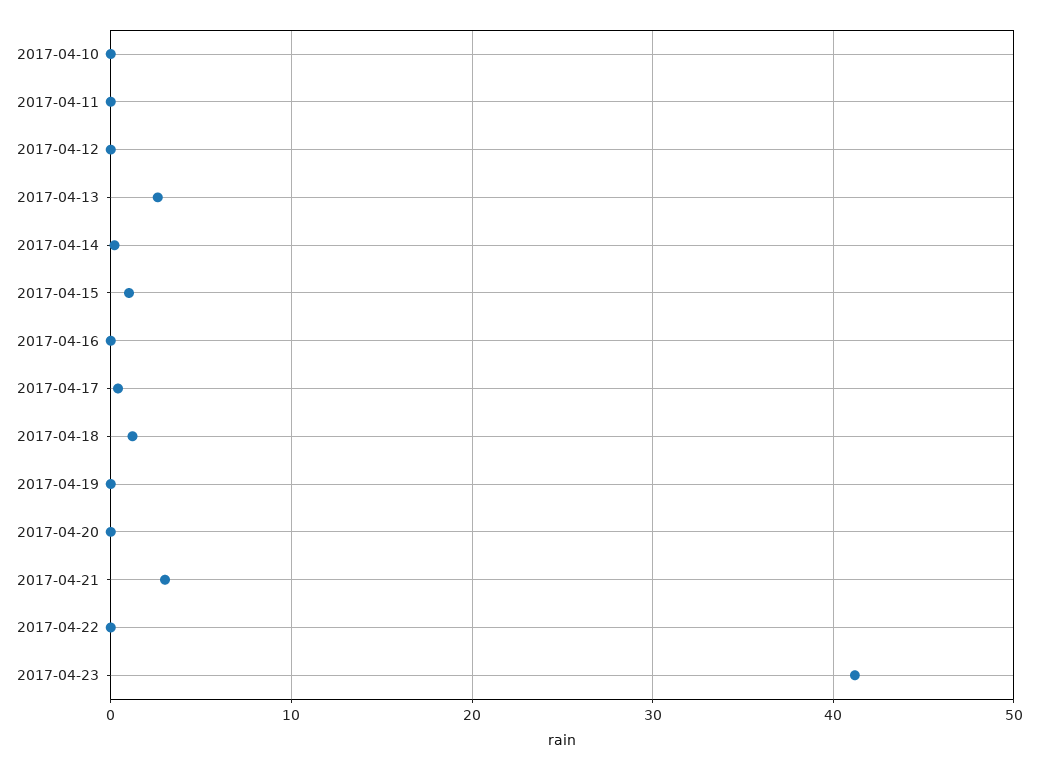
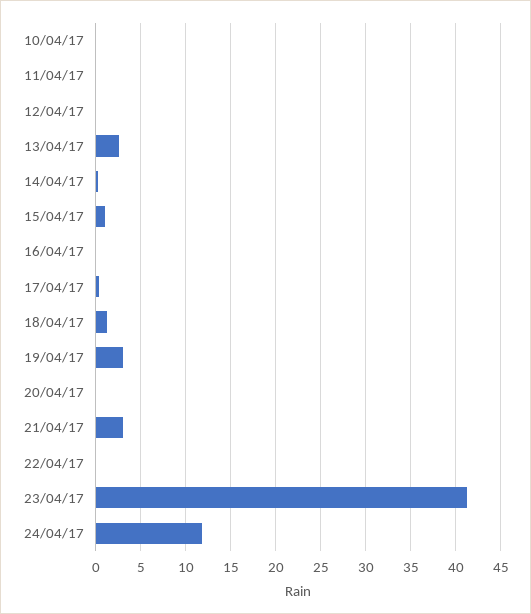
2017-04-19: 0 -> 3
24/04/17: none -> 12

